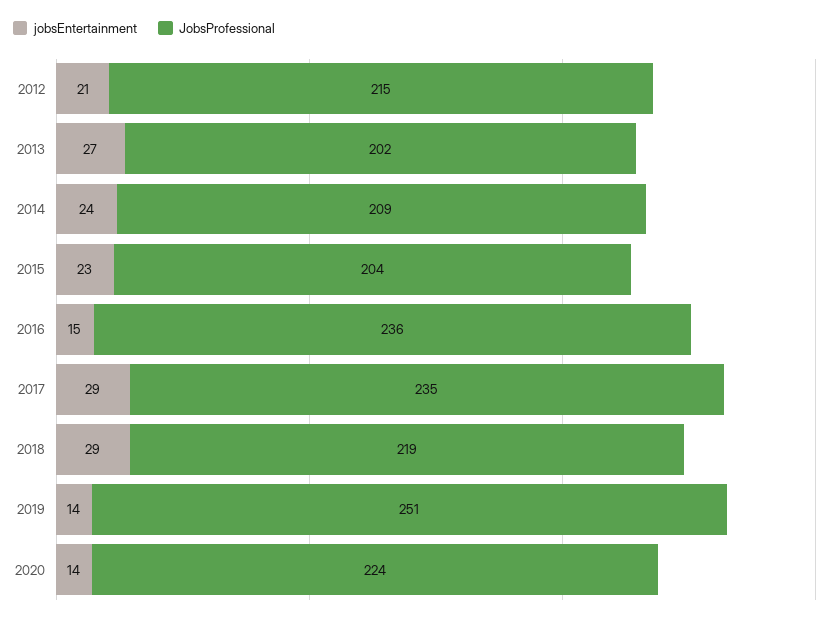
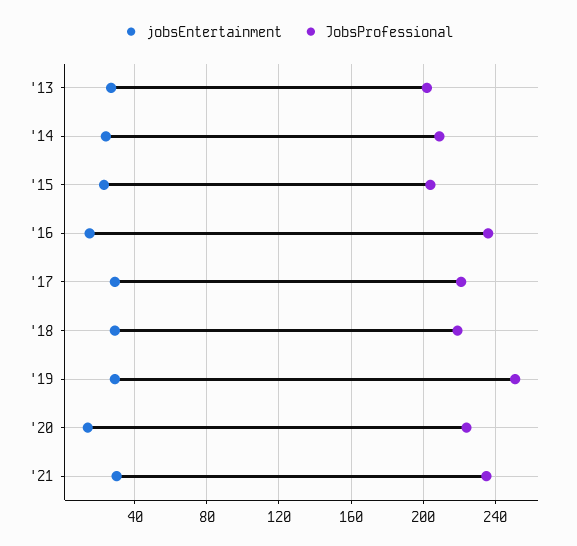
jobsEntertainment, 2012: 21 -> none
JobsProfessional, 2012: 215 -> none
JobsProfessional, 2017: 235 -> 220
jobsEntertainment, 2019: 14 -> 30
jobsEntertainment, '21: none -> 30
JobsProfessional, '21: none -> 235

